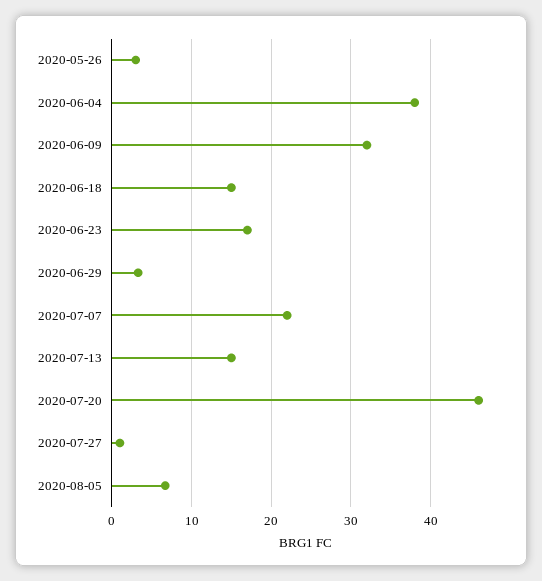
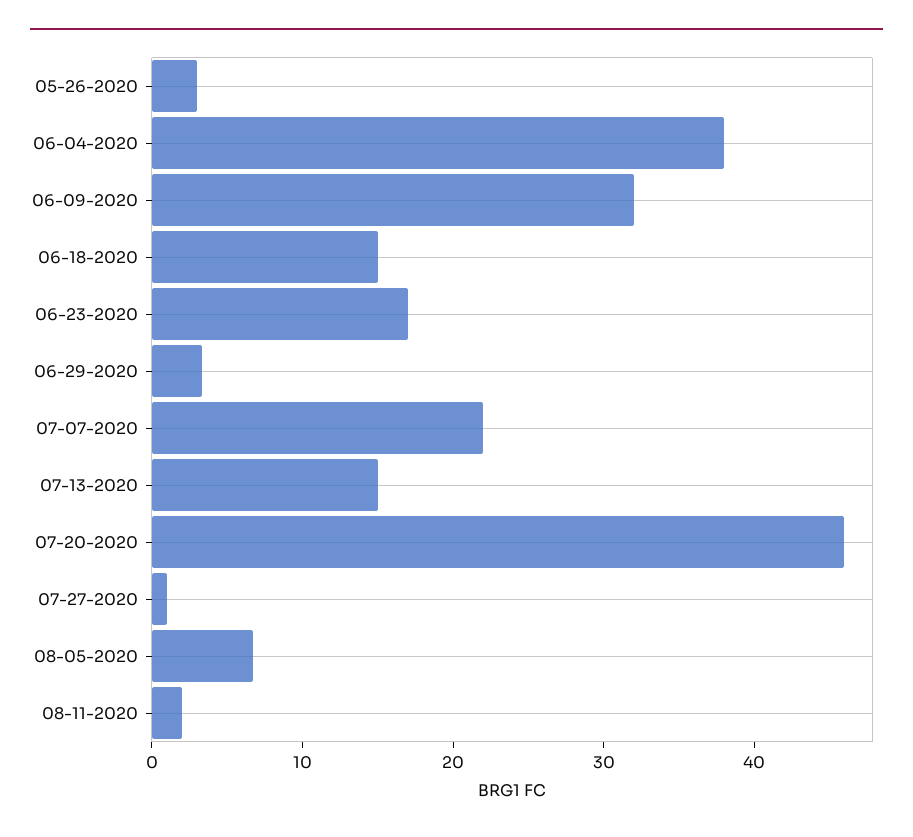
08-11-2020: none -> 2

